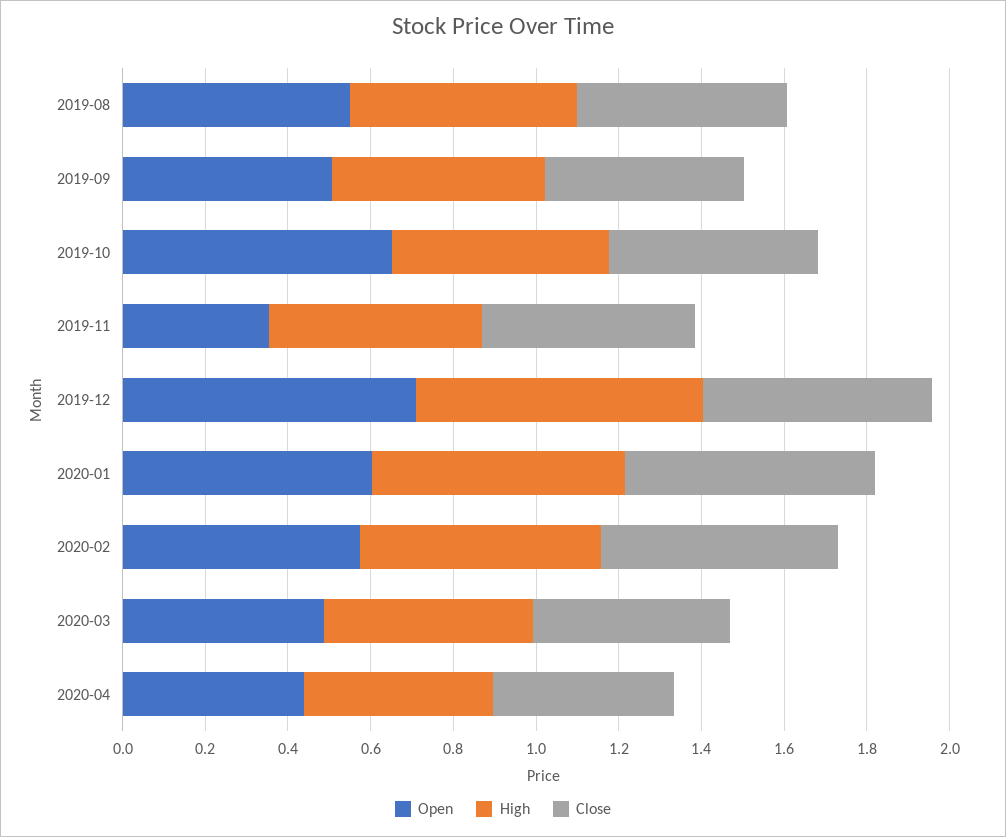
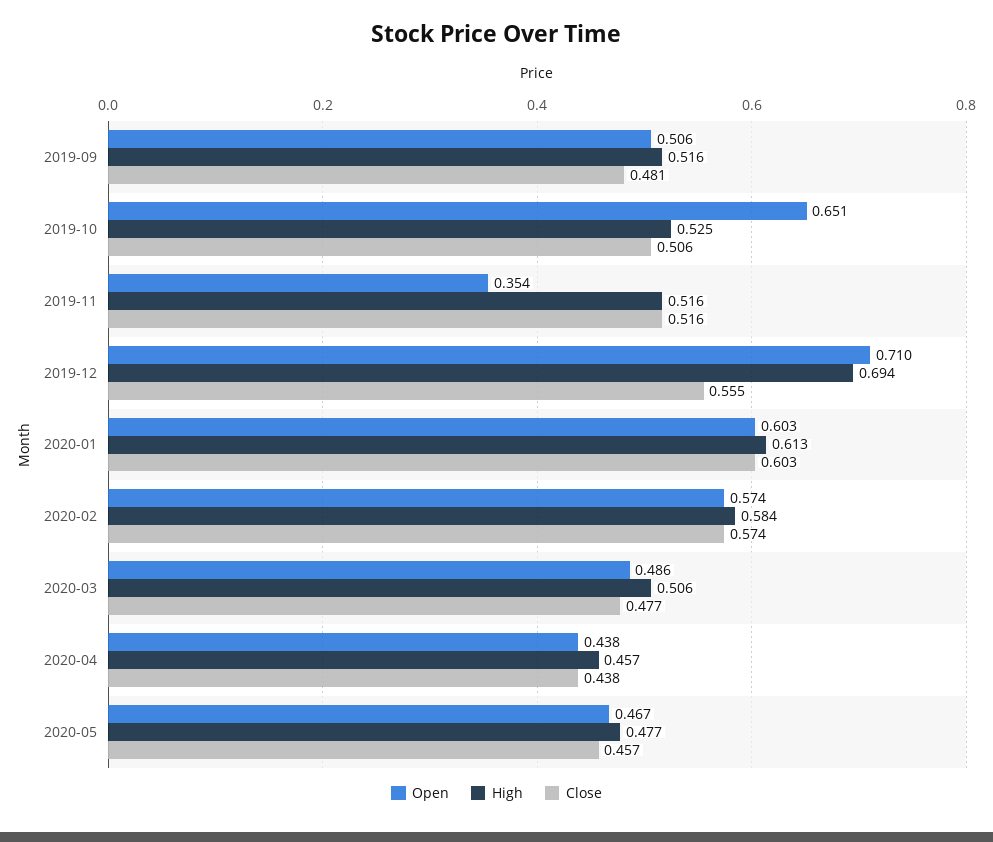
Open, 2019-08: 0.55 -> none
High, 2019-08: 0.55 -> none
Close, 2019-08: 0.5 -> none
Open, 2020-05: none -> 0.467
High, 2020-05: none -> 0.477
Close, 2020-05: none -> 0.457

